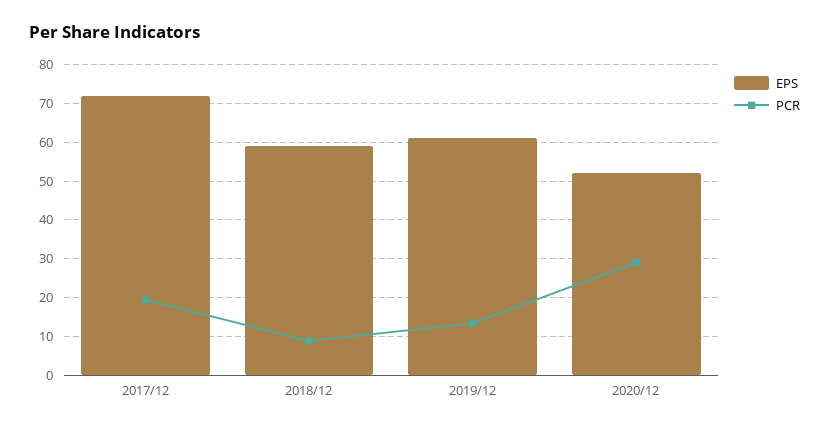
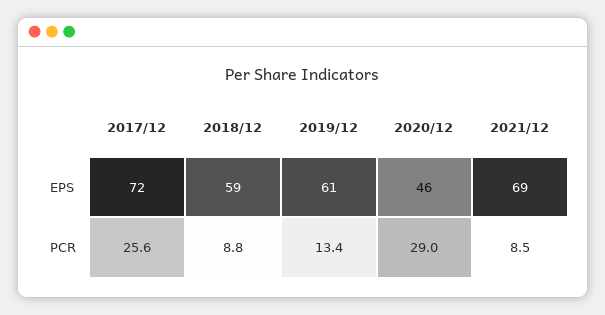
PCR, 2017/12: 20 -> 25.6
EPS, 2020/12: 52 -> 46
EPS, 2021/12: none -> 69
PCR, 2021/12: none -> 8.5

